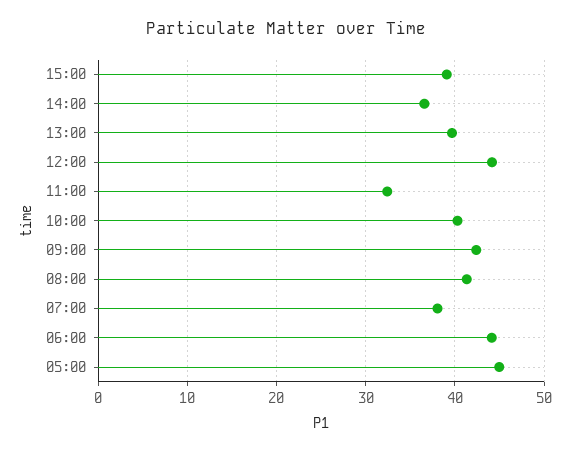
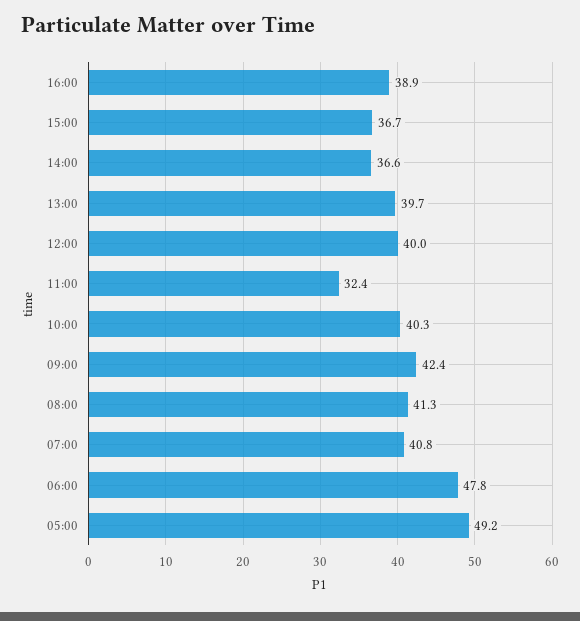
15:00: 39 -> 36.7
12:00: 44 -> 40
07:00: 38 -> 40.8
06:00: 44 -> 47.8
05:00: 45 -> 49.2
16:00: none -> 38.9

